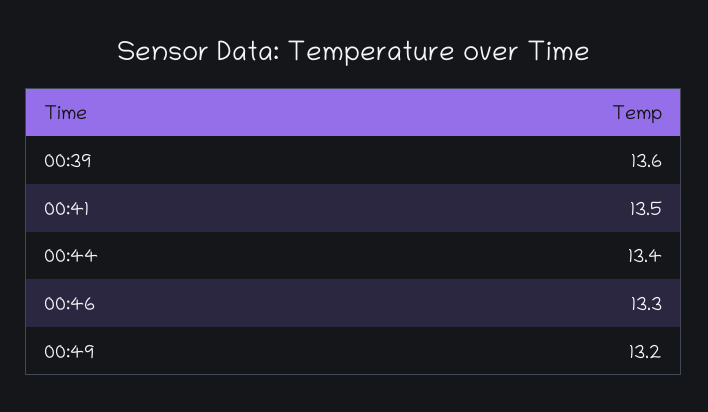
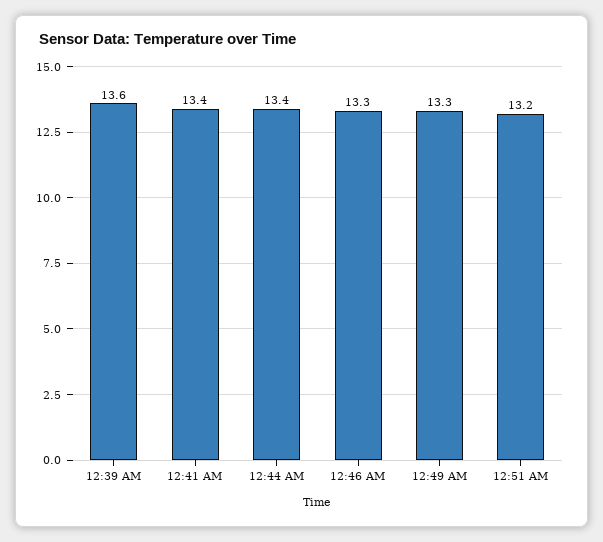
00:41: 13.5 -> 13.4
00:49: 13.2 -> 13.3
12:51 AM: none -> 13.2

